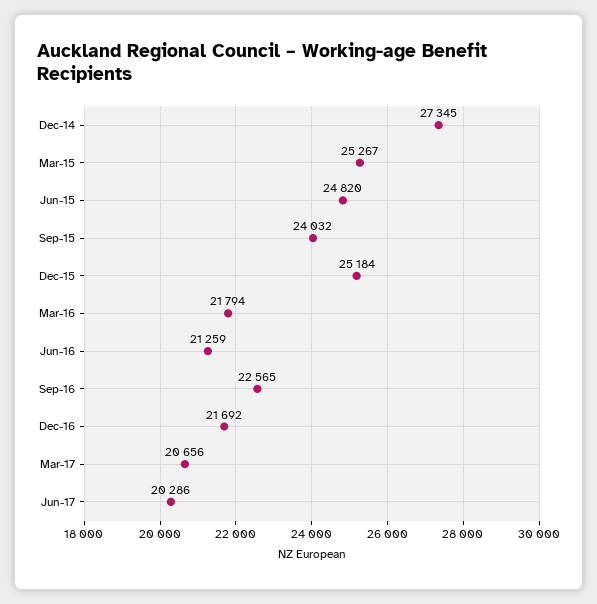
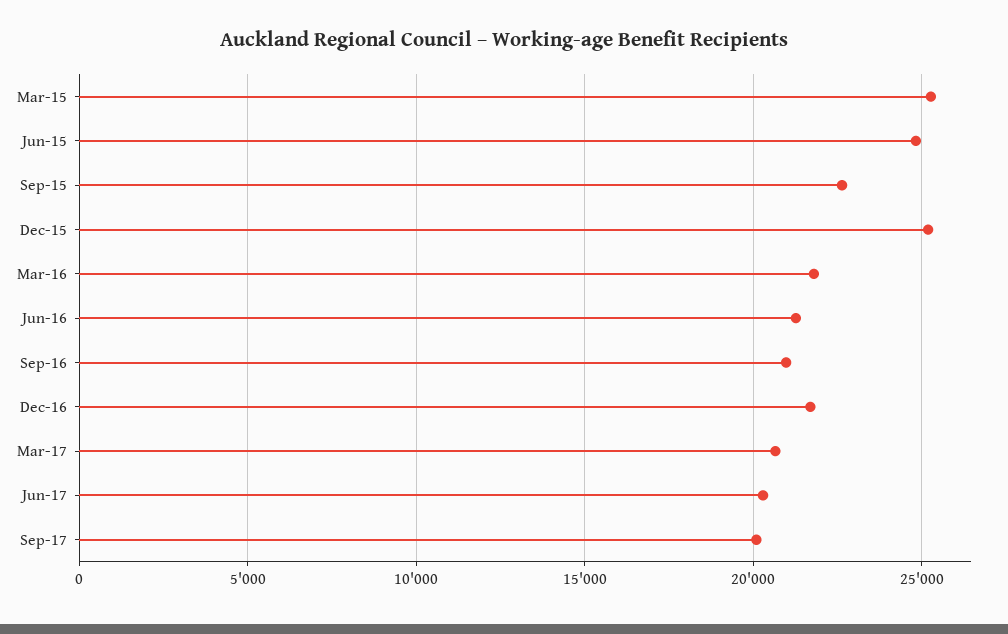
Dec-14: 27345 -> none
Sep-15: 24032 -> 22500
Sep-16: 22565 -> 21000
Sep-17: none -> 20000

